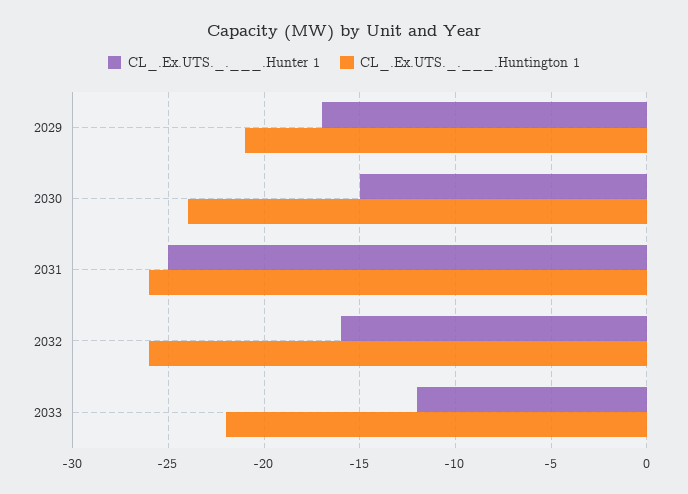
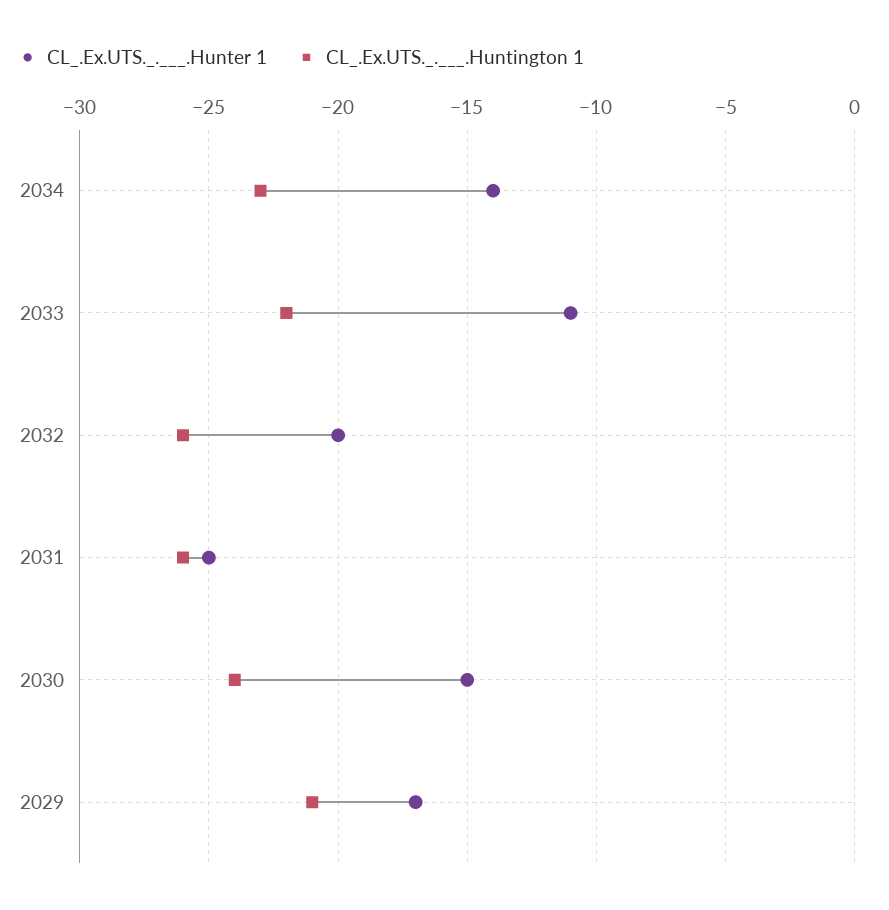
CL_.Ex.UTS._.___.Hunter 1, 2032: -16 -> -20
CL_.Ex.UTS._.___.Hunter 1, 2033: -12 -> -11
CL_.Ex.UTS._.___.Hunter 1, 2034: none -> -14
CL_.Ex.UTS._.___.Huntington 1, 2034: none -> -23

